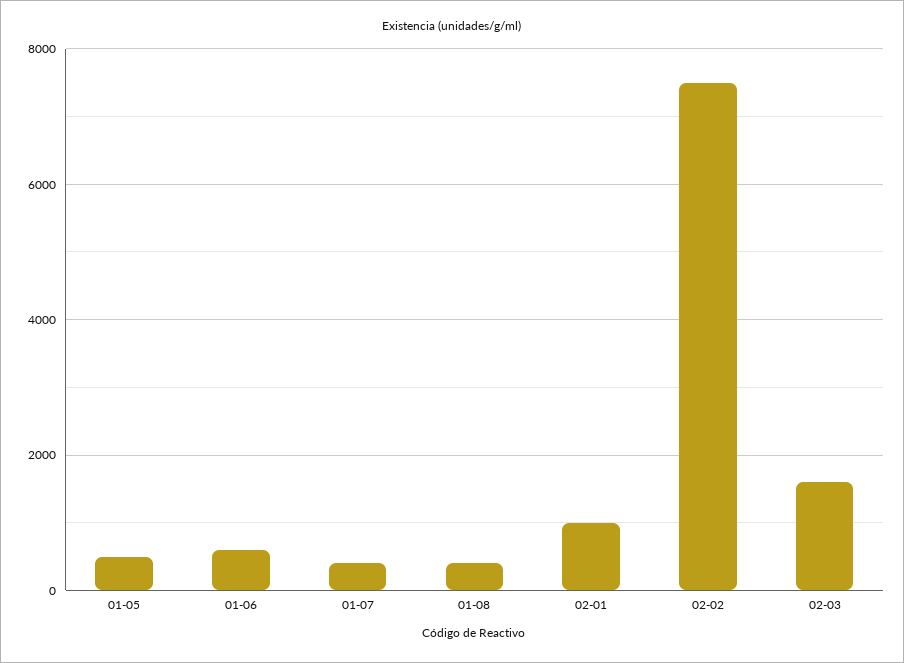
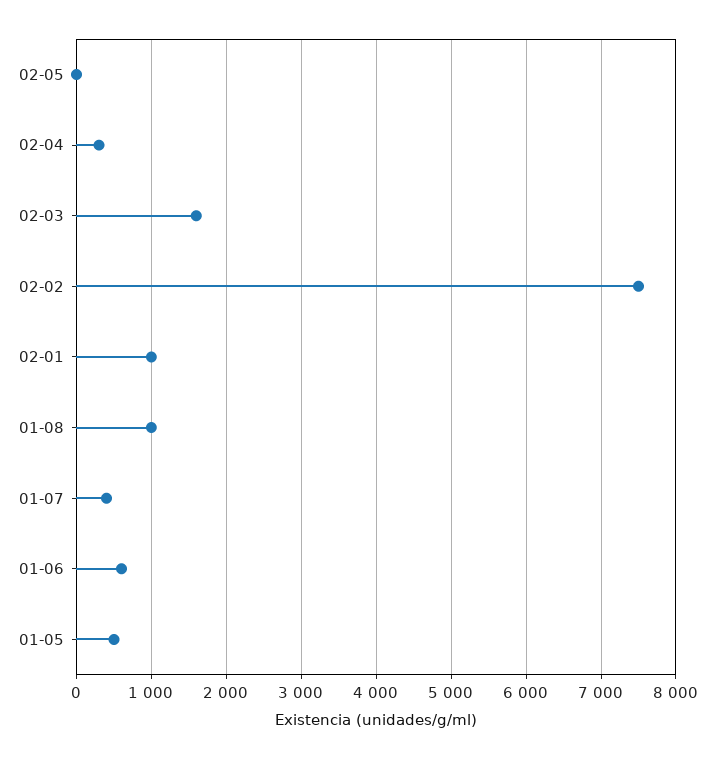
01-08: 400 -> 1000
02-05: none -> 0
02-04: none -> 300

